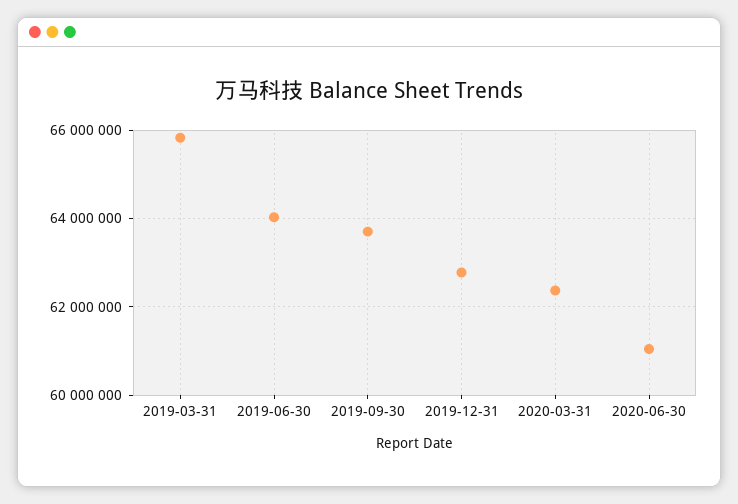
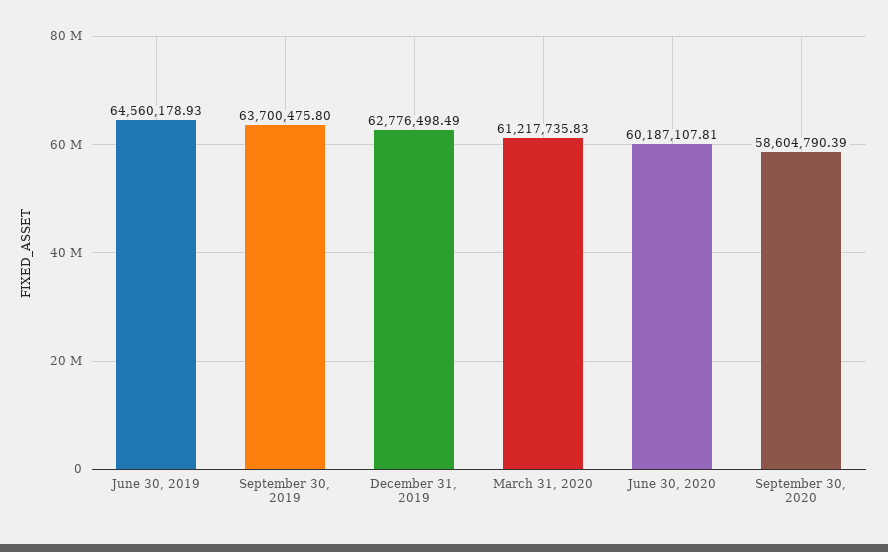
2019-03-31: 65800000 -> none
2019-06-30: 64000000 -> 64560178.93
2020-03-31: 62400000 -> 61217735.83
2020-06-30: 61000000 -> 60187107.81
September 30, 2020: none -> 58604790.39

